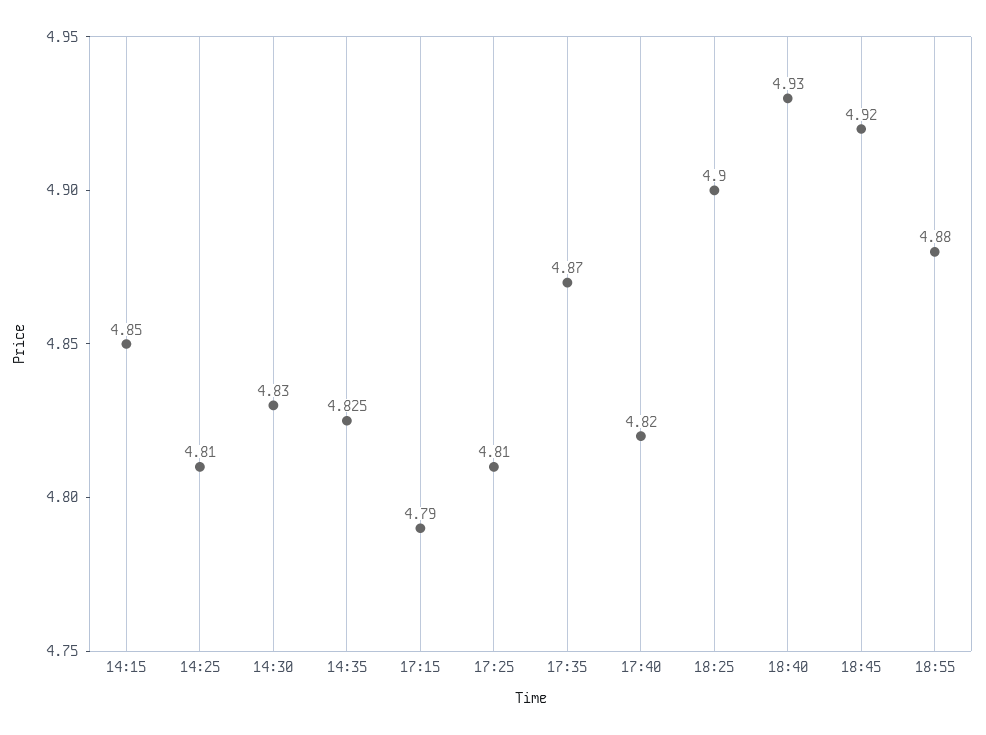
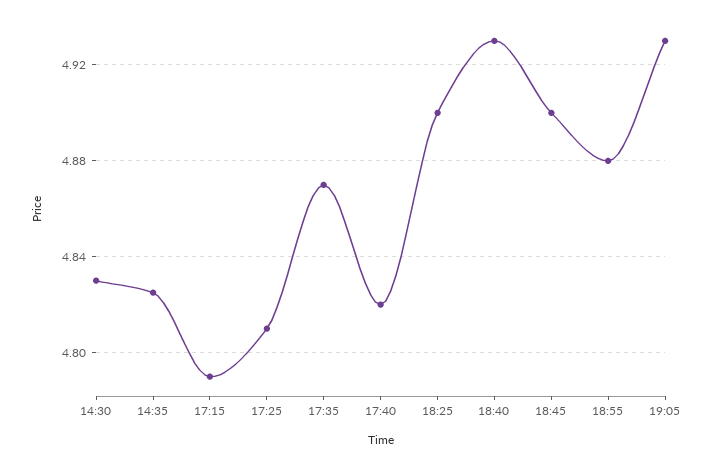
14:15: 4.85 -> none
14:25: 4.81 -> none
18:45: 4.92 -> 4.9
19:05: none -> 4.93

